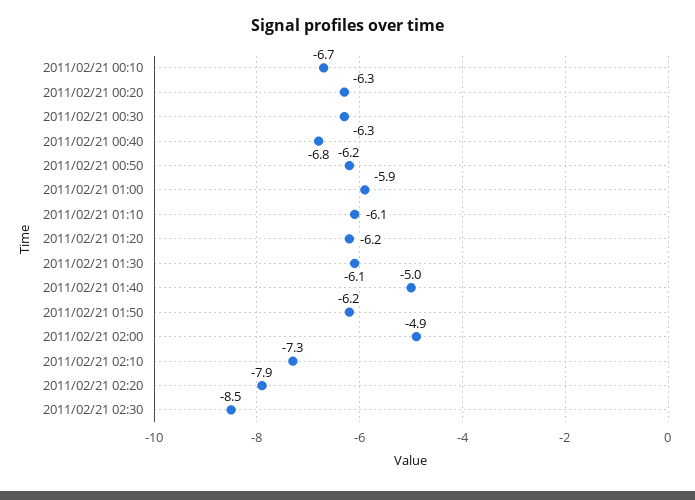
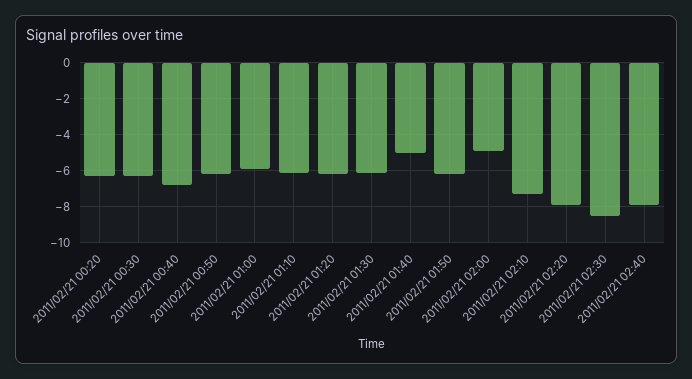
2011/02/21 00:10: -6.7 -> none
2011/02/21 02:40: none -> -8

